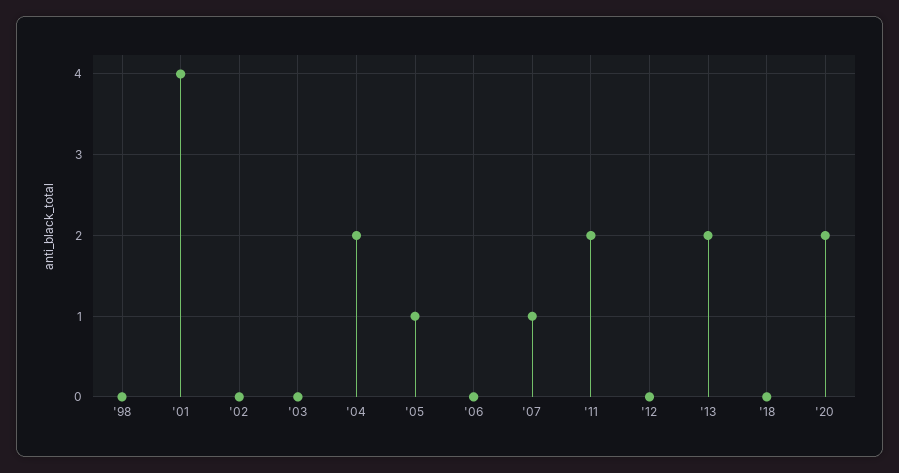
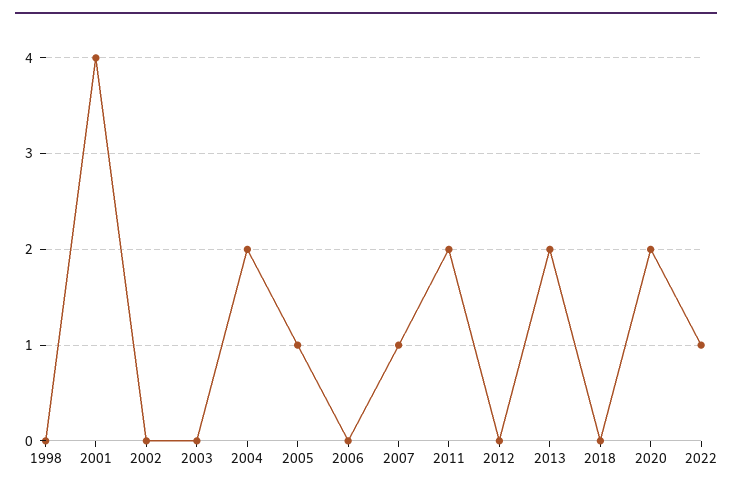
2022: none -> 1

